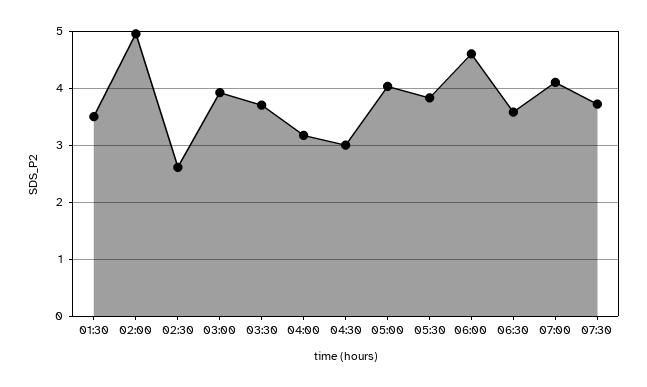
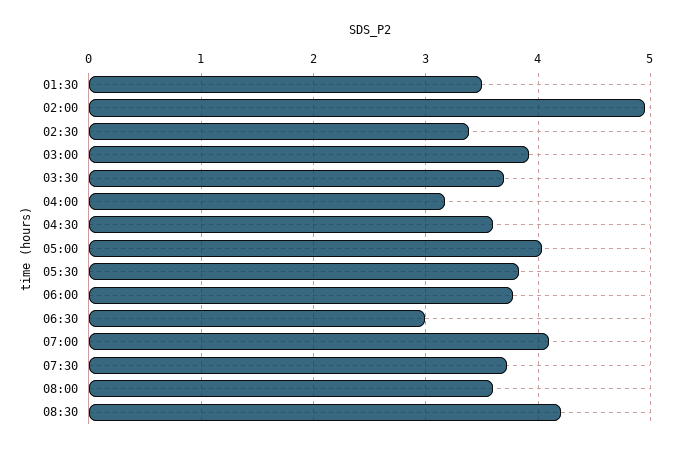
02:30: 2.6 -> 3.4
04:30: 3 -> 3.6
06:00: 4.6 -> 3.8
06:30: 3.6 -> 3
08:00: none -> 3.6
08:30: none -> 4.2

